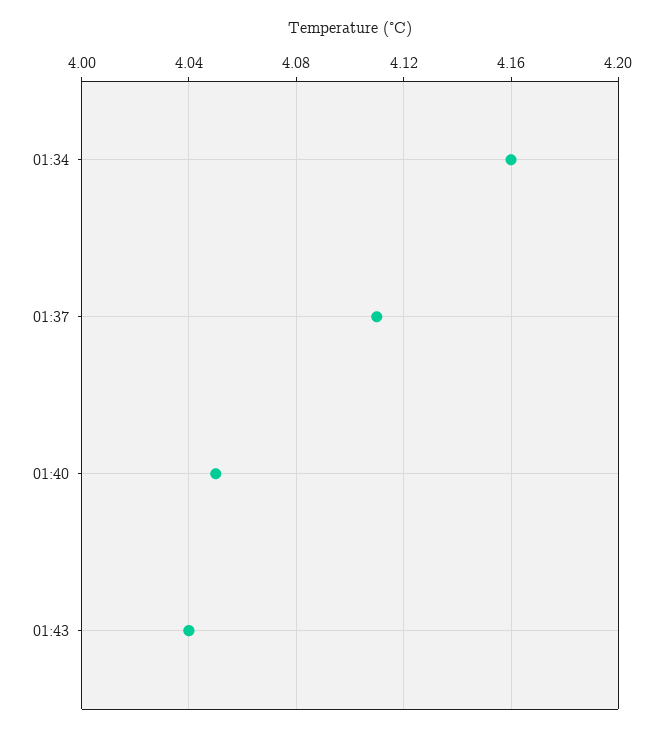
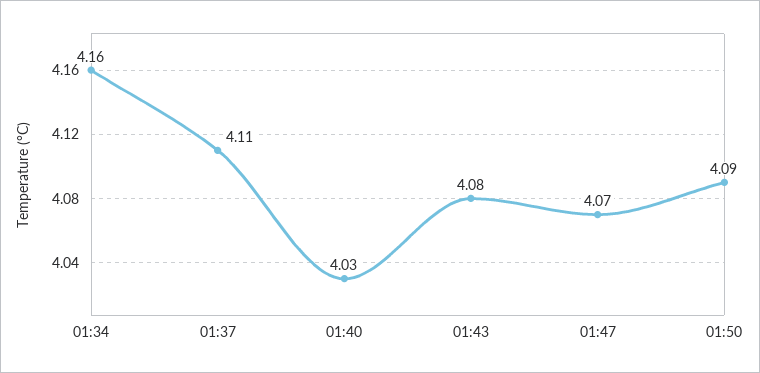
01:40: 4.05 -> 4.03
01:43: 4.04 -> 4.08
01:47: none -> 4.07
01:50: none -> 4.09

